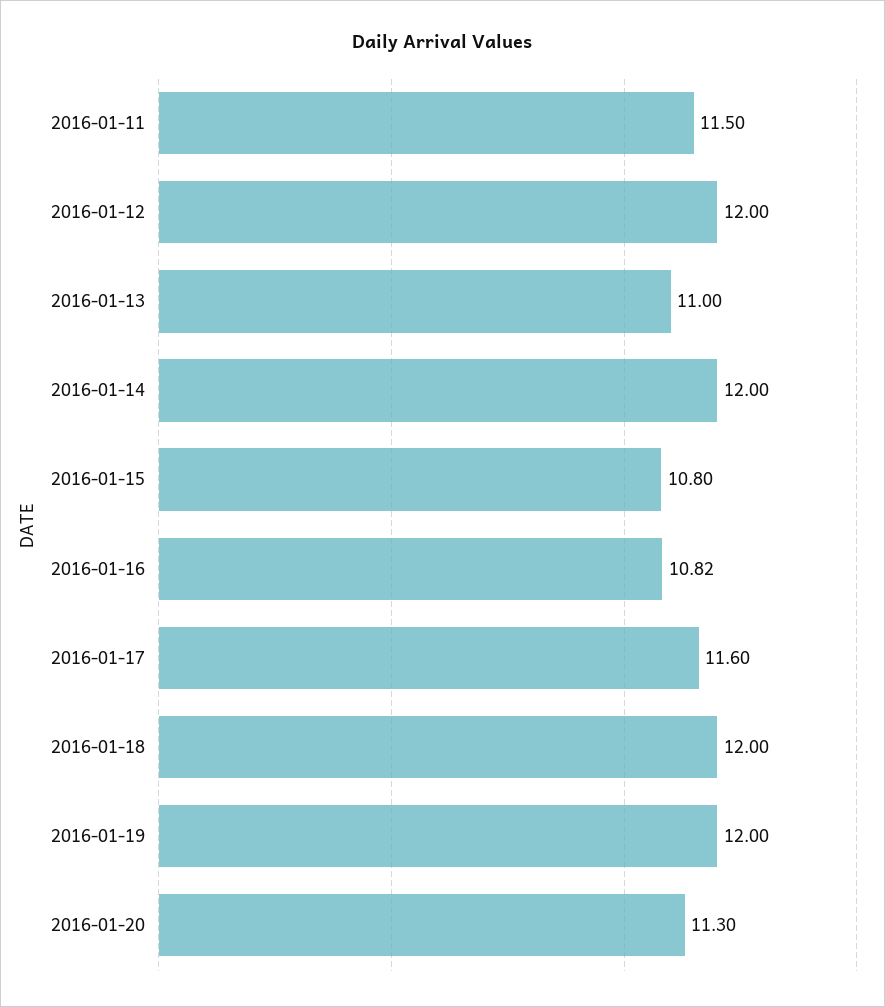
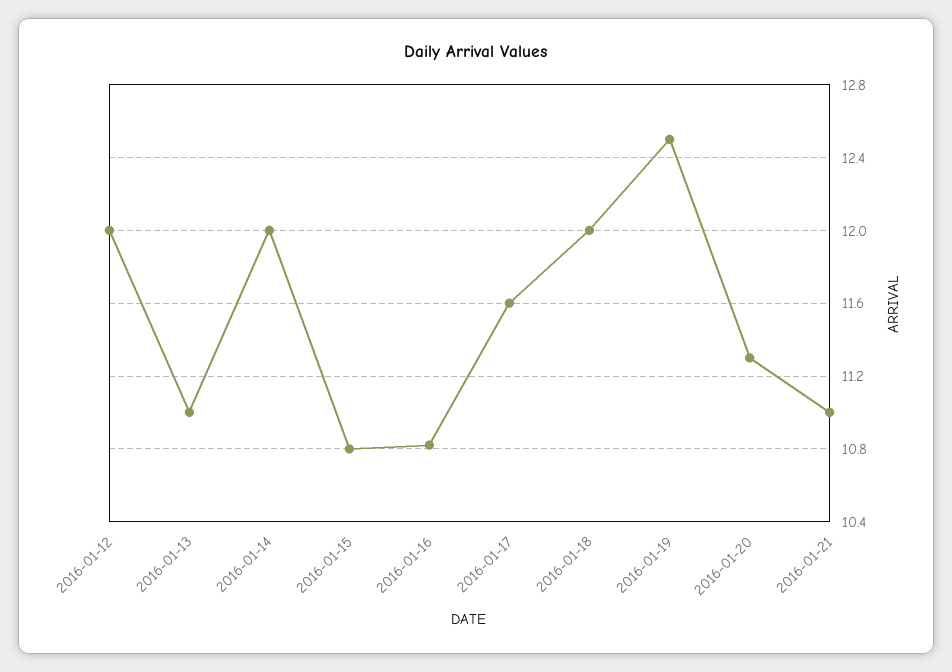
2016-01-11: 11.5 -> none
2016-01-19: 12 -> 12.5
2016-01-21: none -> 11

